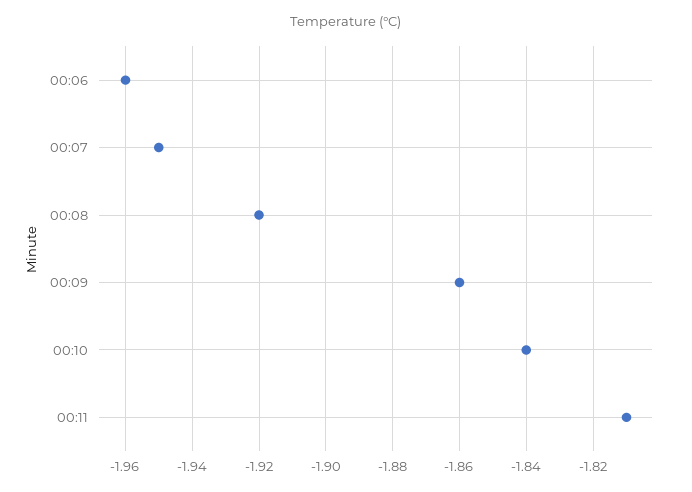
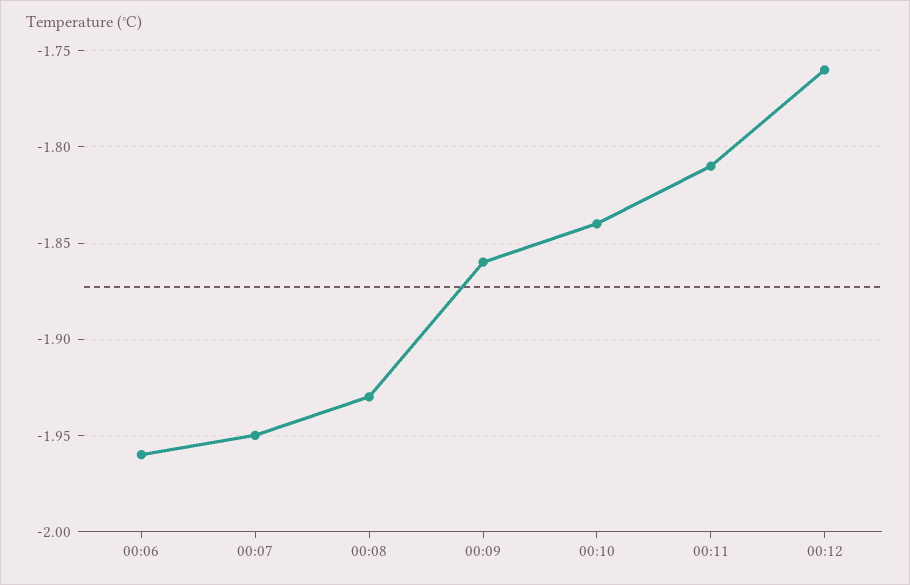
00:08: -1.92 -> -1.93
00:12: none -> -1.76

